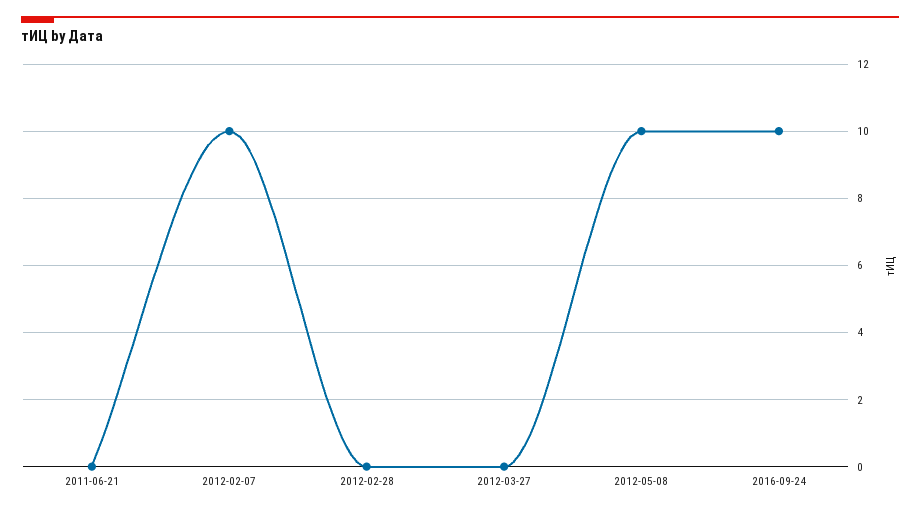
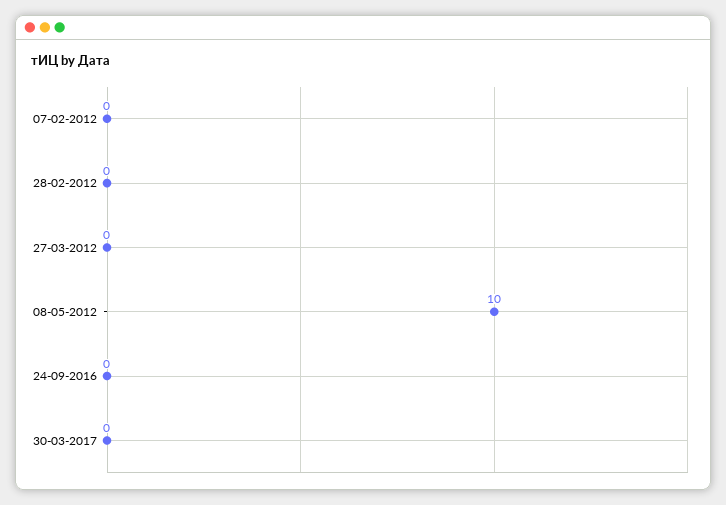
2011-06-21: 0 -> none
2012-02-07: 10 -> 0
2016-09-24: 10 -> 0
30-03-2017: none -> 0

